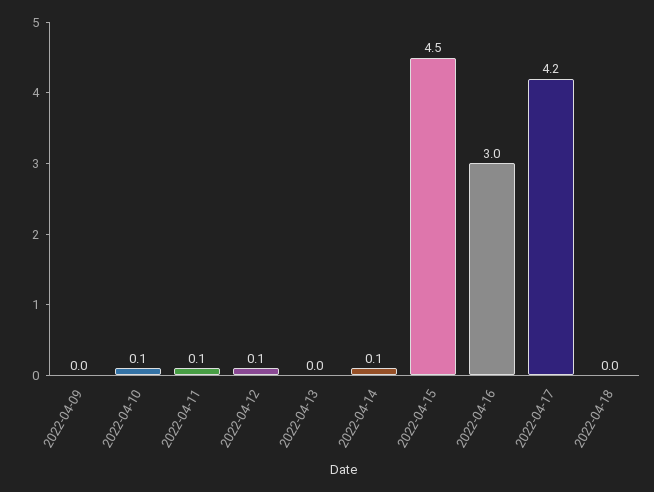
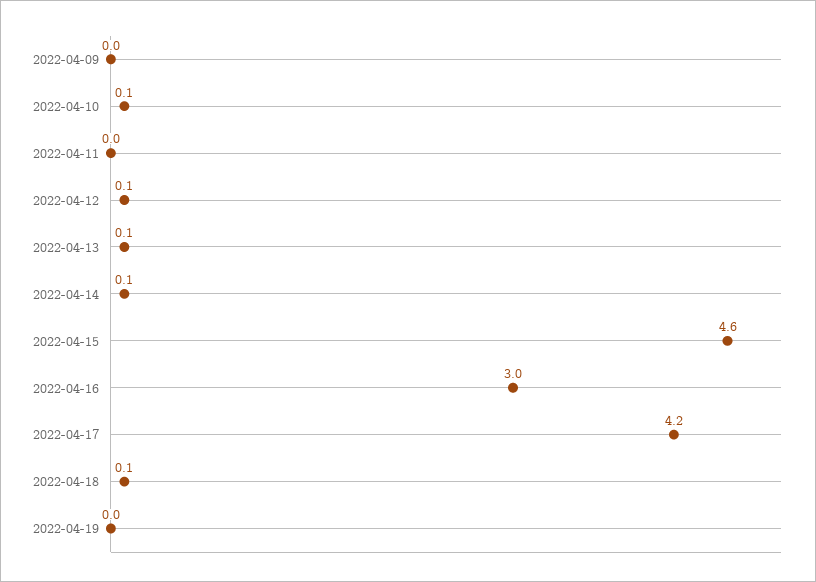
2022-04-11: 0.1 -> 0
2022-04-13: 0 -> 0.1
2022-04-15: 4.5 -> 4.6
2022-04-18: 0 -> 0.1
2022-04-19: none -> 0

